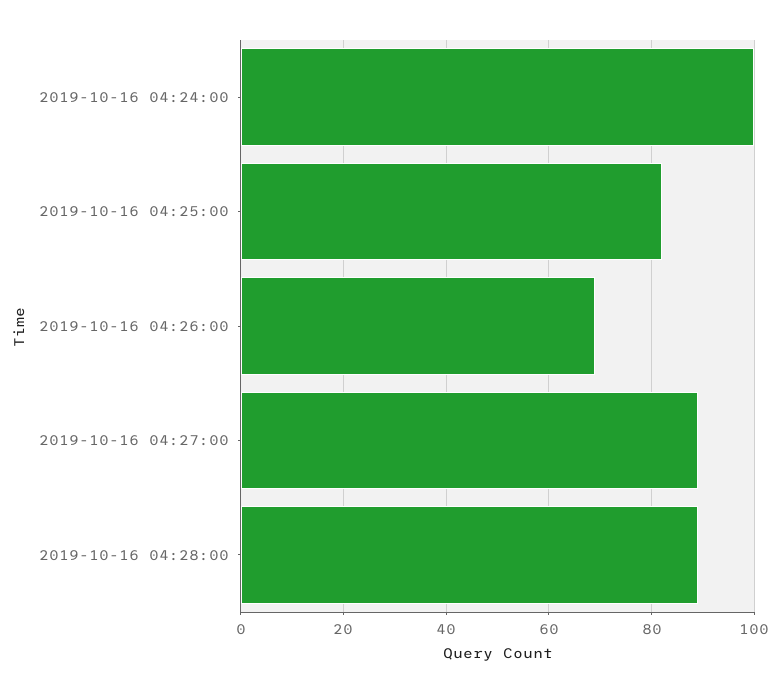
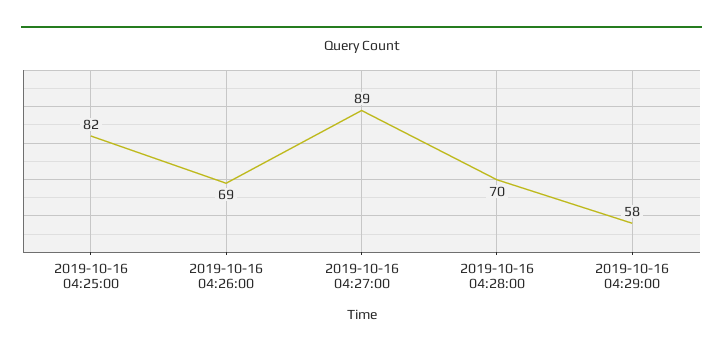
2019-10-16 04:24:00: 100 -> none
2019-10-16 04:28:00: 90 -> 70
2019-10-16 04:29:00: none -> 58

